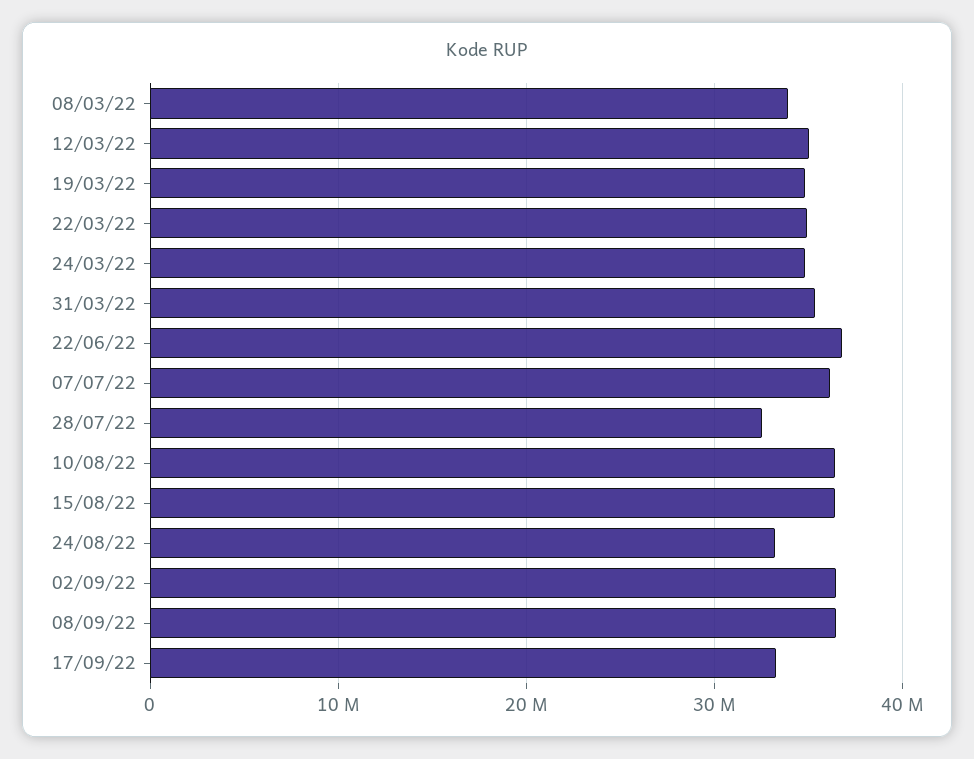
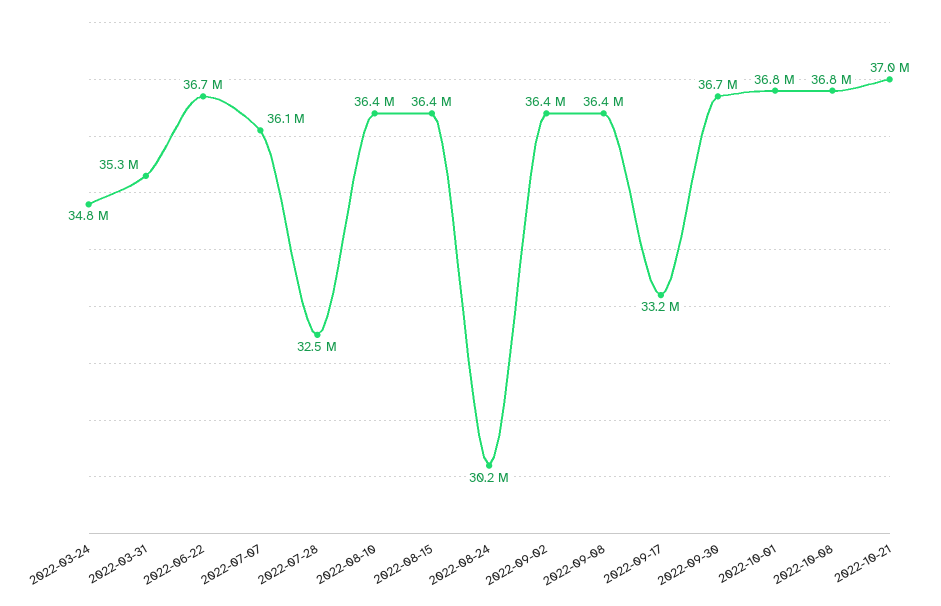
08/03/22: 34000000 -> none
12/03/22: 35000000 -> none
19/03/22: 35000000 -> none
22/03/22: 35000000 -> none
24/08/22: 33000000 -> 30200000
2022-09-30: none -> 36700000
2022-10-01: none -> 36800000
2022-10-08: none -> 36800000
2022-10-21: none -> 37000000

